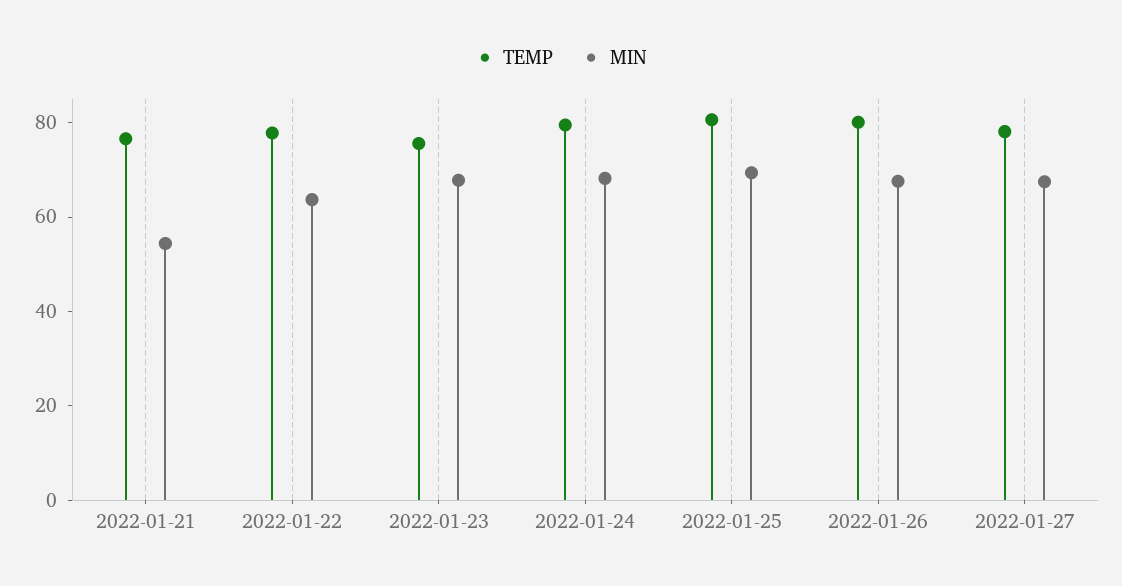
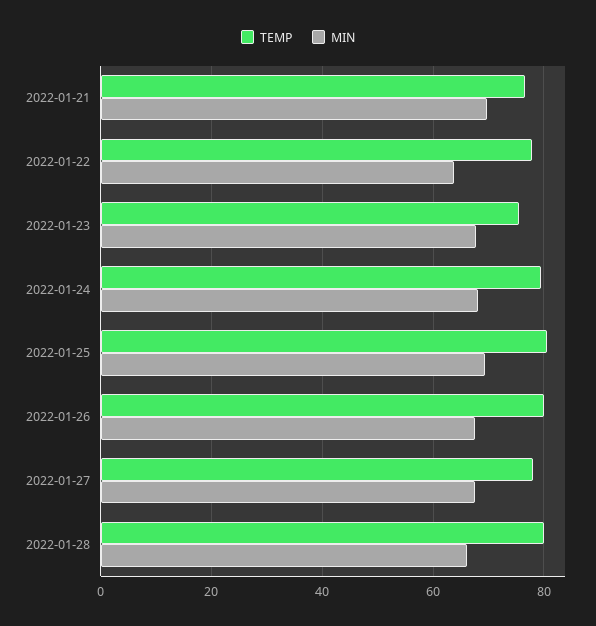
MIN, 2022-01-21: 55 -> 70
TEMP, 2022-01-28: none -> 80
MIN, 2022-01-28: none -> 66

